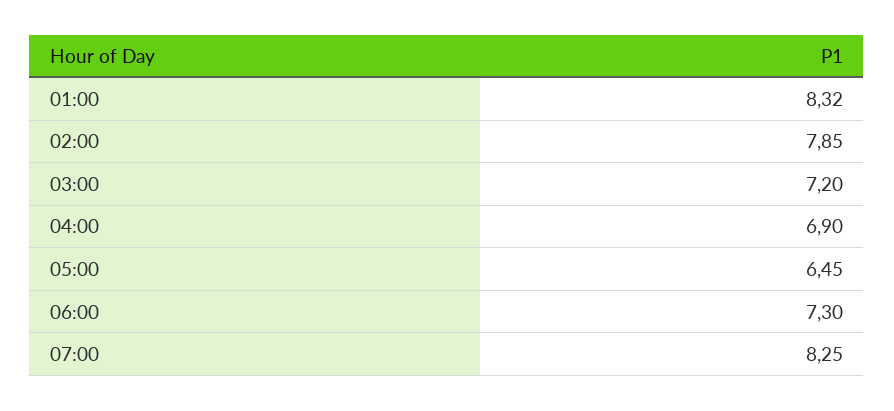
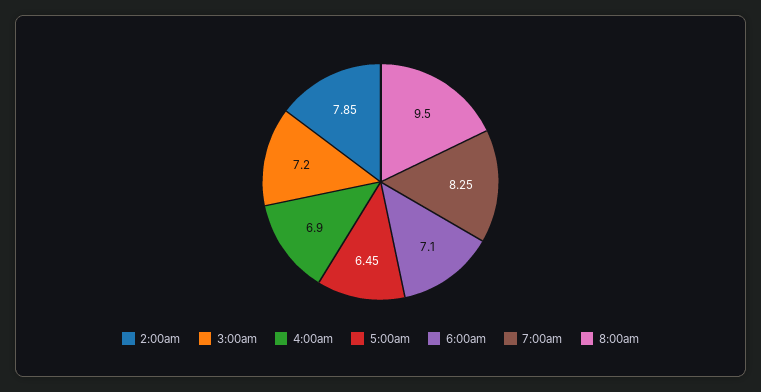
01:00: 8.32 -> none
06:00: 7.3 -> 7.1
8:00am: none -> 9.5

